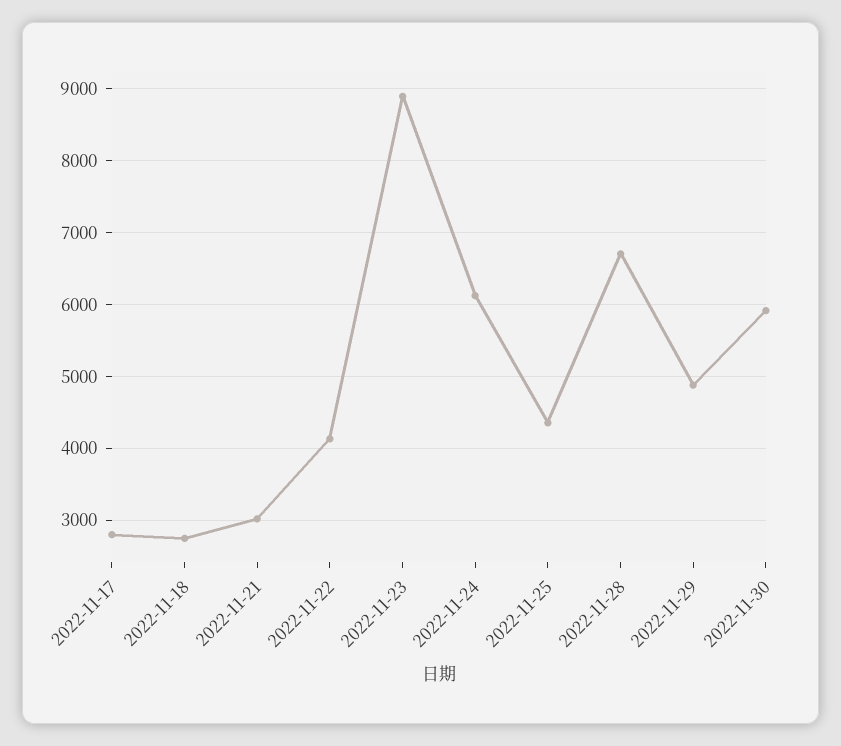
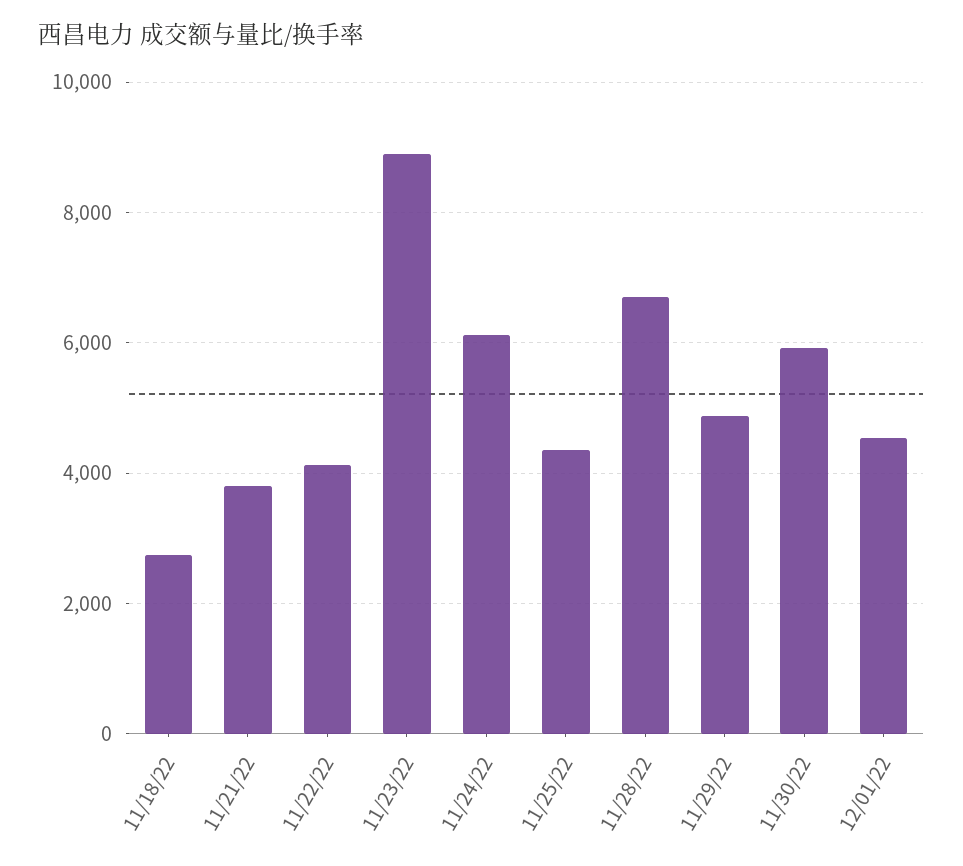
2022-11-17: 2800 -> none
2022-11-21: 3000 -> 3800
12/01/22: none -> 4600

